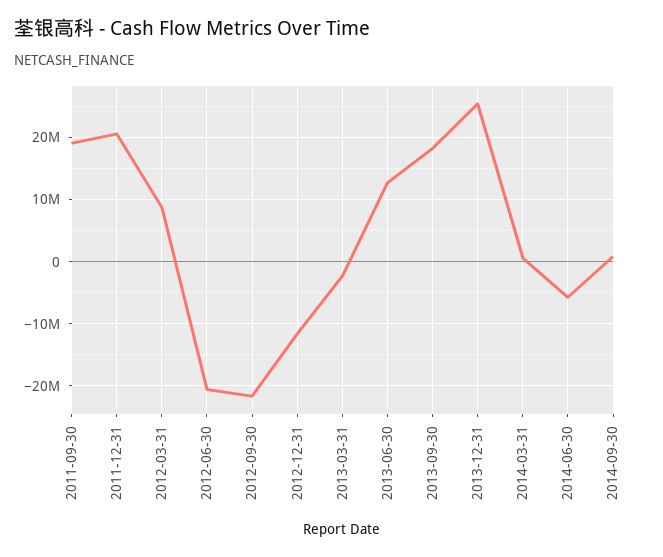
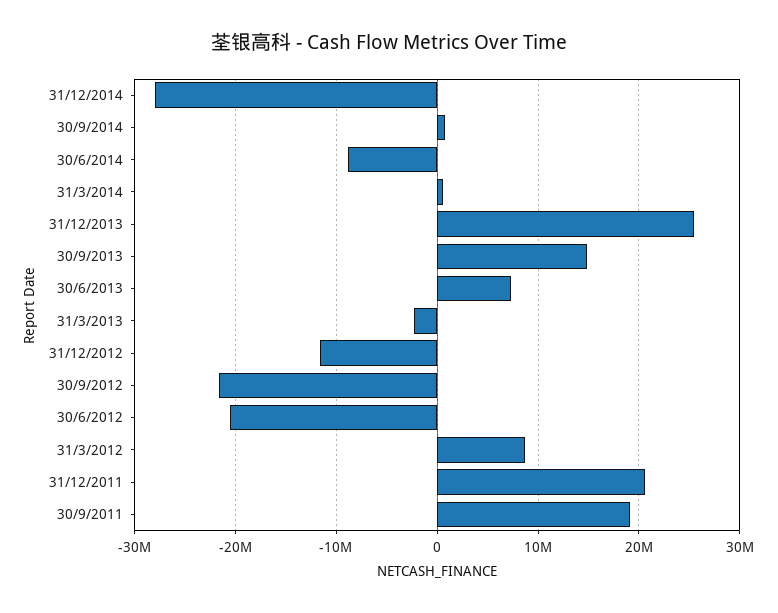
2013-06-30: 13000000 -> 7000000
2013-09-30: 18000000 -> 15000000
2014-06-30: -6000000 -> -9000000
31/12/2014: none -> -28000000

